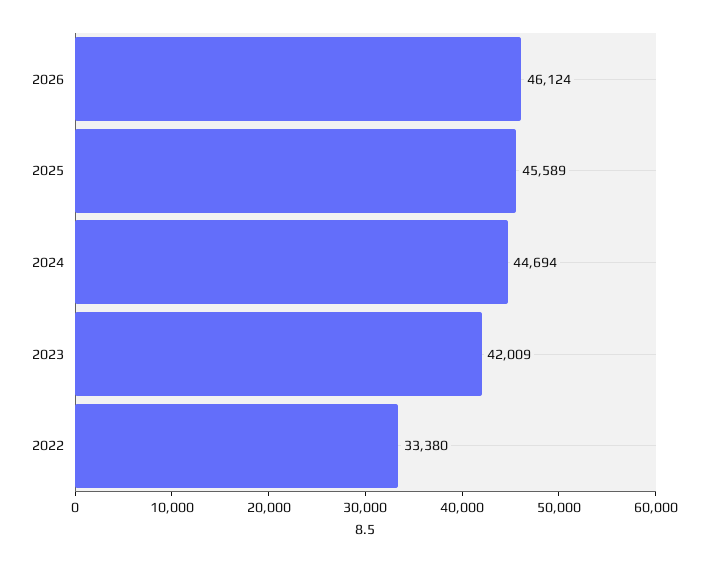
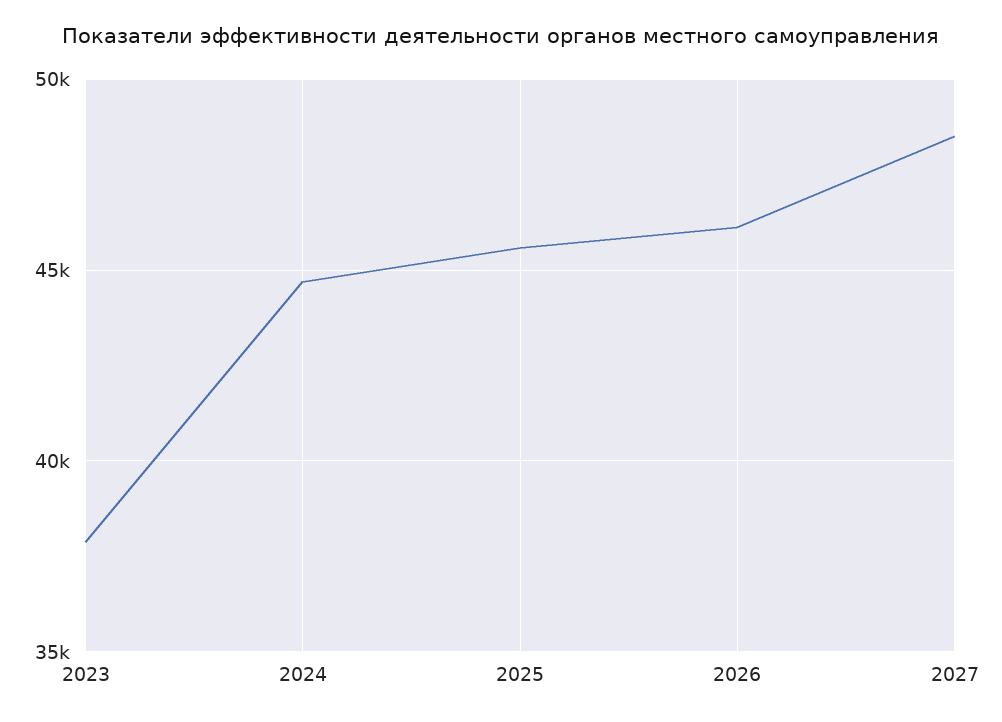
2023: 42009 -> 38000
2022: 33380 -> none
2027: none -> 48500

